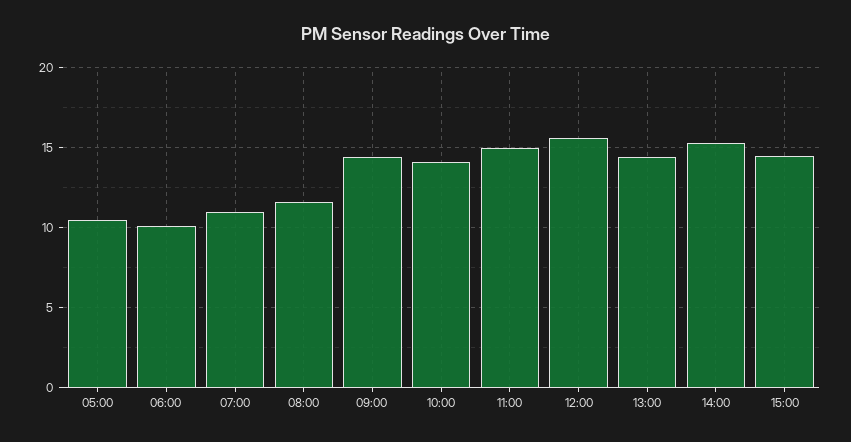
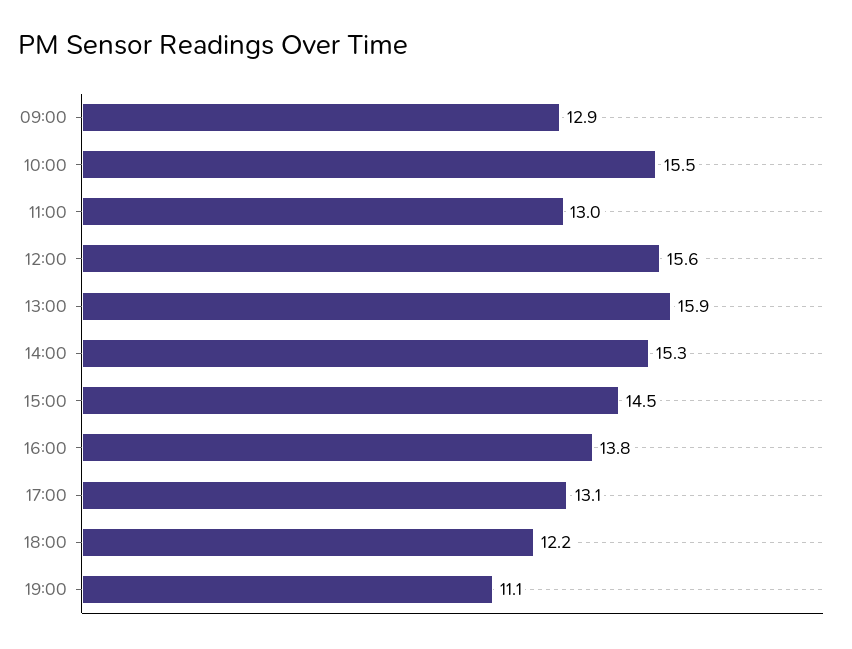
05:00: 10.5 -> none
06:00: 10 -> none
07:00: 11 -> none
08:00: 11.5 -> none
09:00: 14.5 -> 12.9
10:00: 14 -> 15.5
11:00: 15 -> 13
13:00: 14.5 -> 15.9
16:00: none -> 13.8
17:00: none -> 13.1
18:00: none -> 12.2
19:00: none -> 11.1

